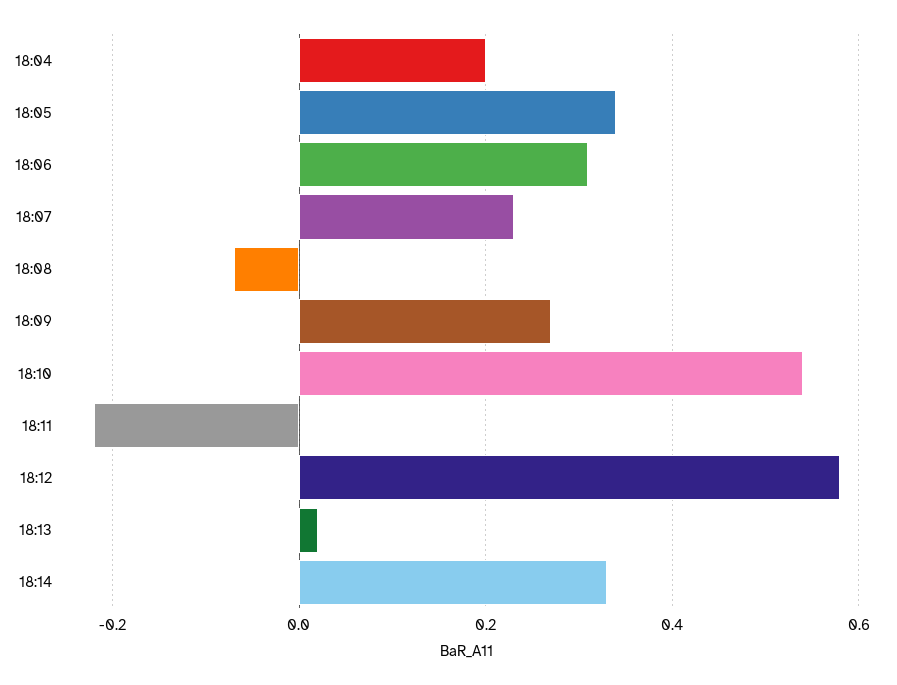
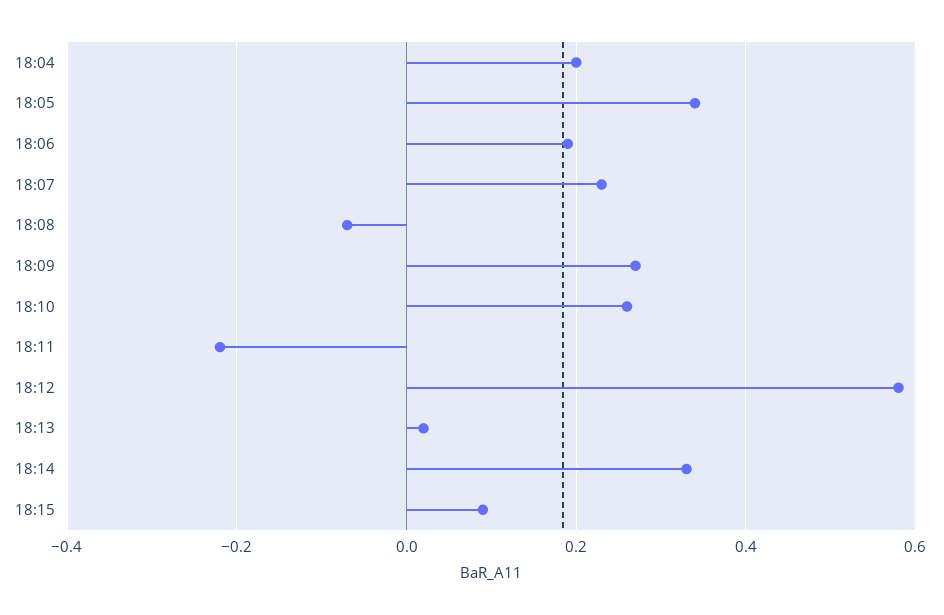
18:06: 0.3 -> 0.2
18:10: 0.55 -> 0.25
18:15: none -> 0.1

